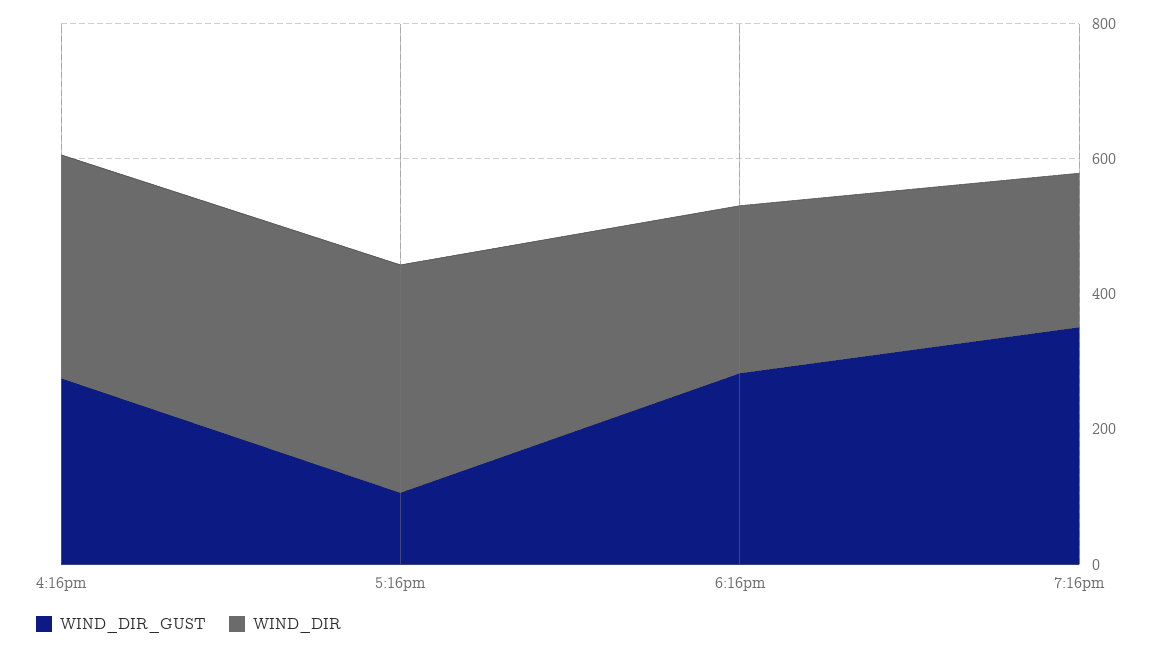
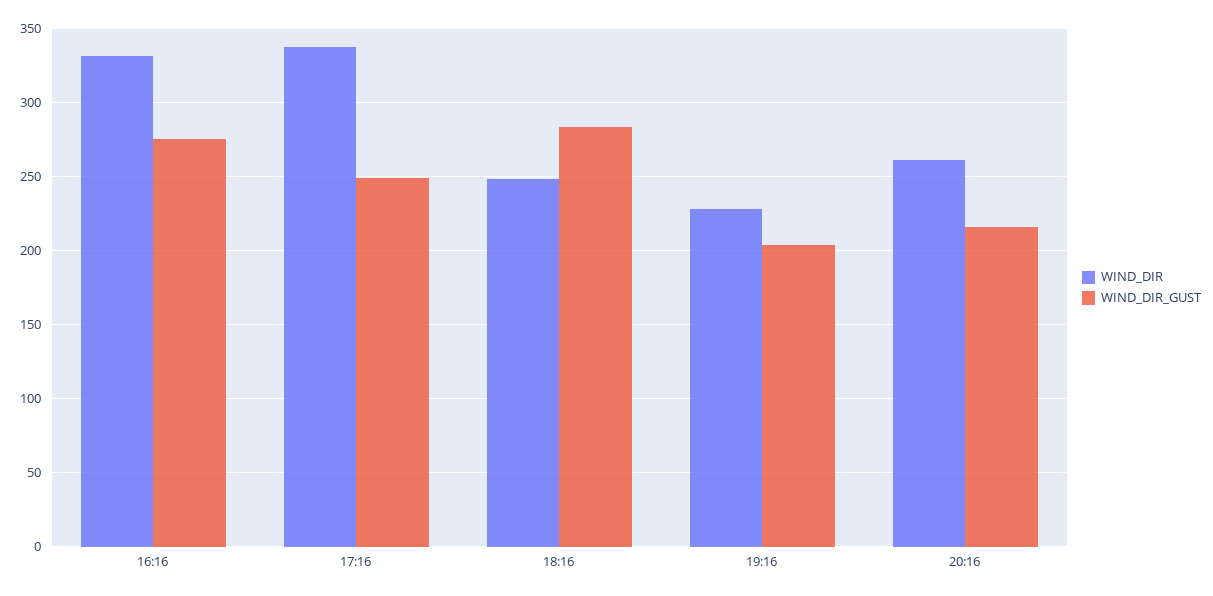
WIND_DIR_GUST, 5:16pm: 100 -> 250
WIND_DIR_GUST, 7:16pm: 350 -> 205
WIND_DIR, 20:16: none -> 260
WIND_DIR_GUST, 20:16: none -> 215

